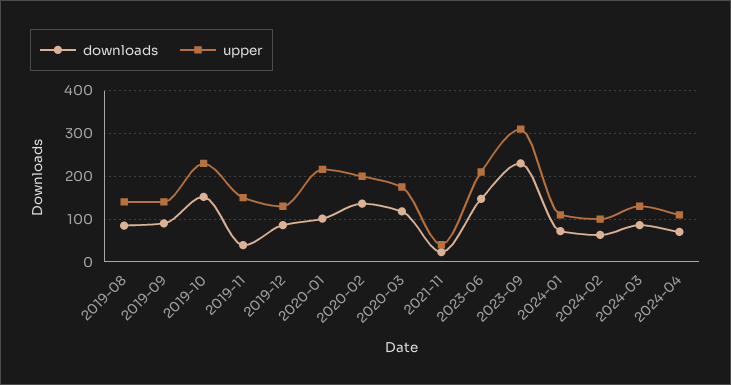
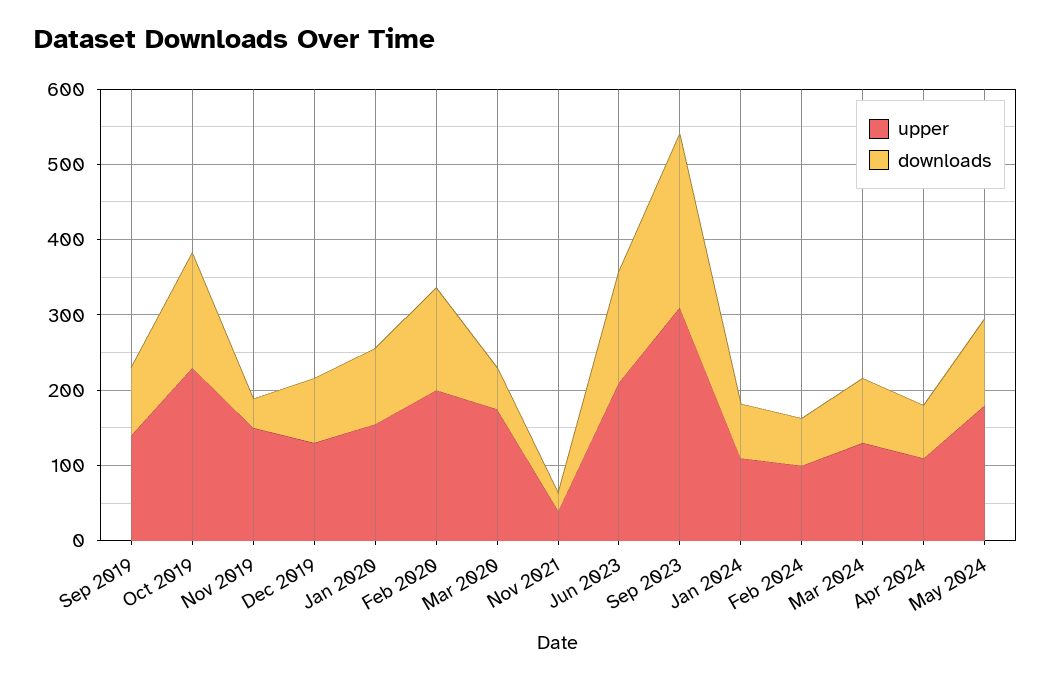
downloads, 2019-08: 80 -> none
upper, 2019-08: 140 -> none
upper, 2020-01: 220 -> 160
downloads, 2020-03: 120 -> 60
upper, May 2024: none -> 180
downloads, May 2024: none -> 120

